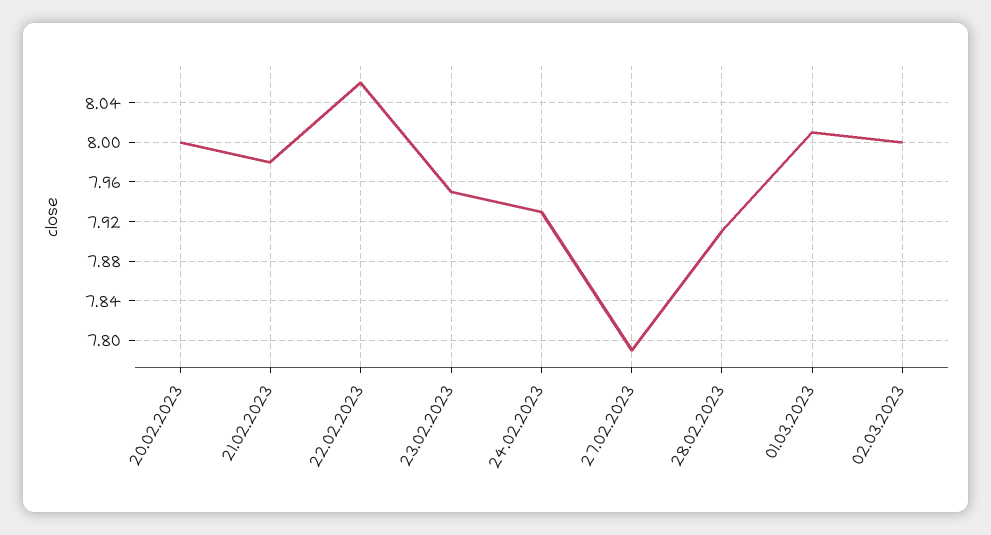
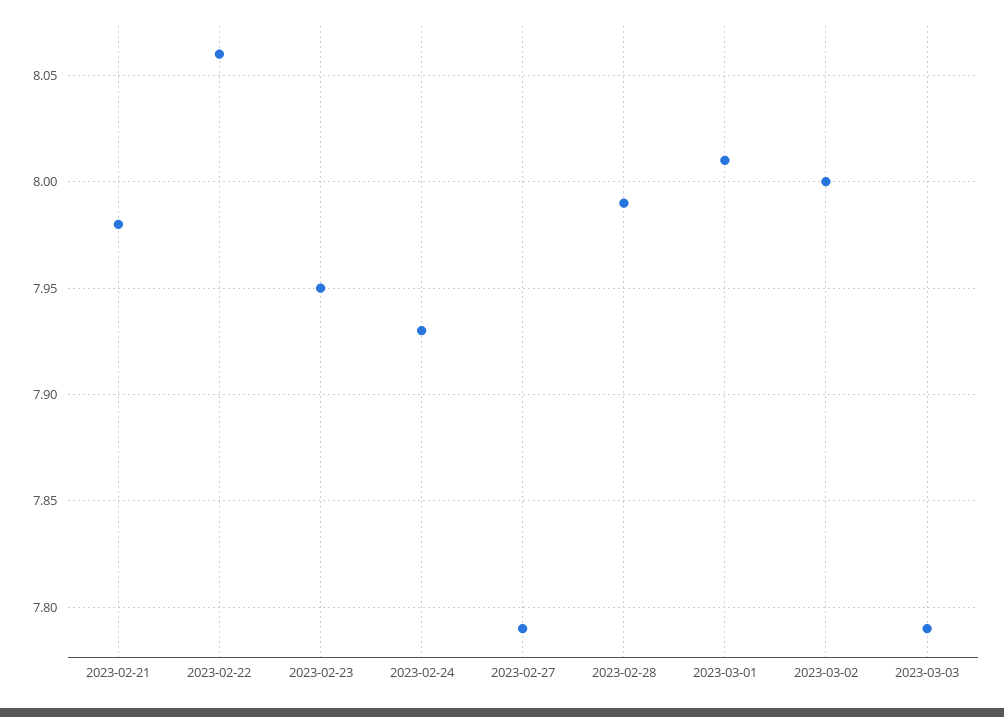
20.02.2023: 8 -> none
28.02.2023: 7.91 -> 7.99
2023-03-03: none -> 7.79

